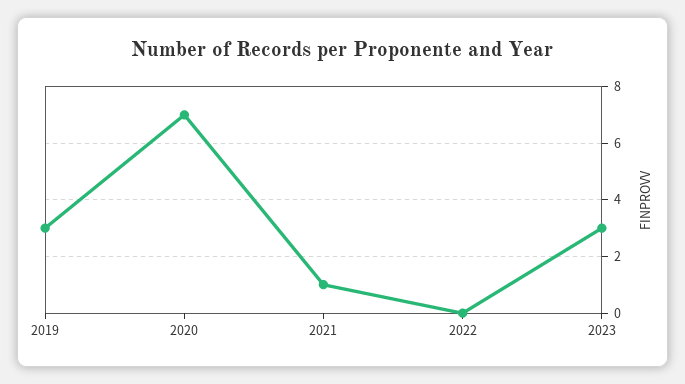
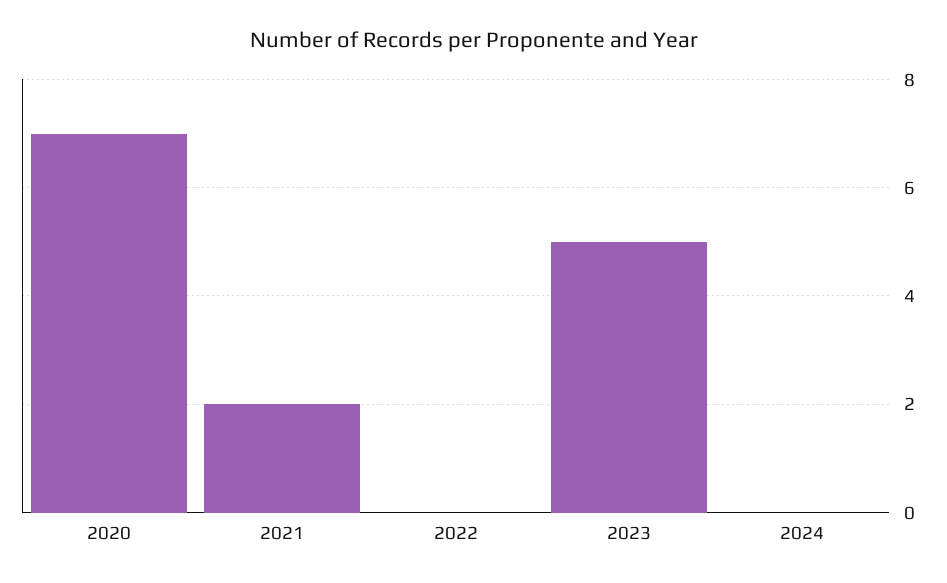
2019: 3 -> none
2021: 1 -> 2
2023: 3 -> 5
2024: none -> 0

